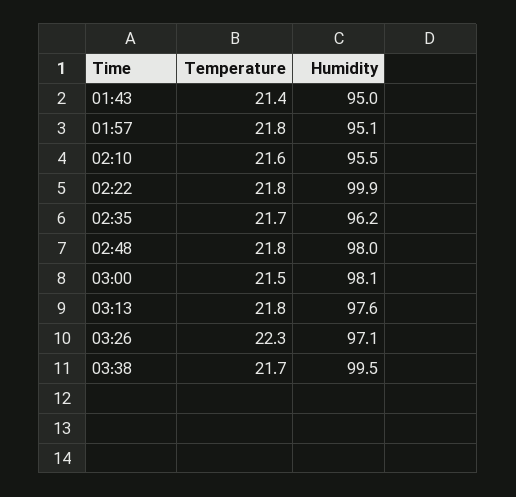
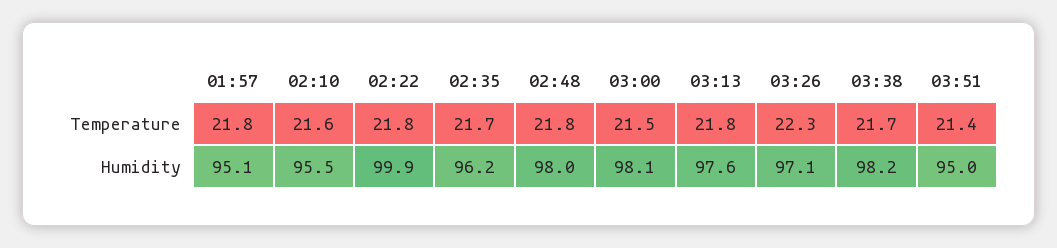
Temperature, 01:43: 21.4 -> none
Humidity, 01:43: 95 -> none
Humidity, 03:38: 99.5 -> 98.2
Temperature, 03:51: none -> 21.4
Humidity, 03:51: none -> 95

